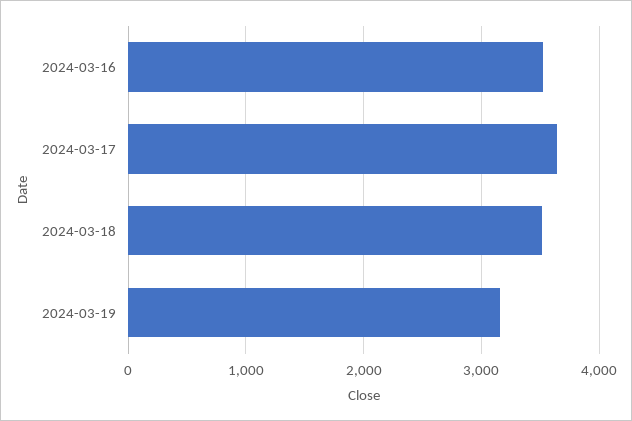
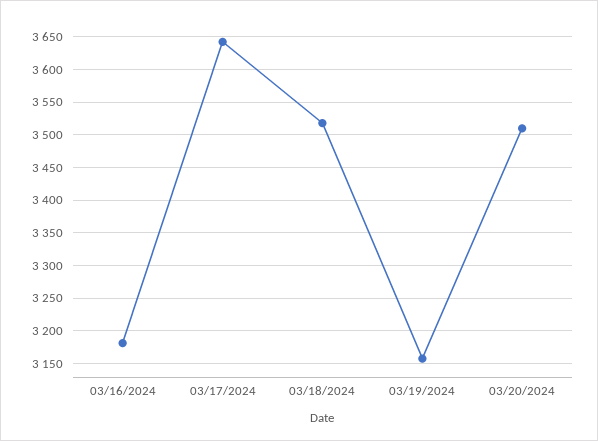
2024-03-16: 3500 -> 3180
03/20/2024: none -> 3510

